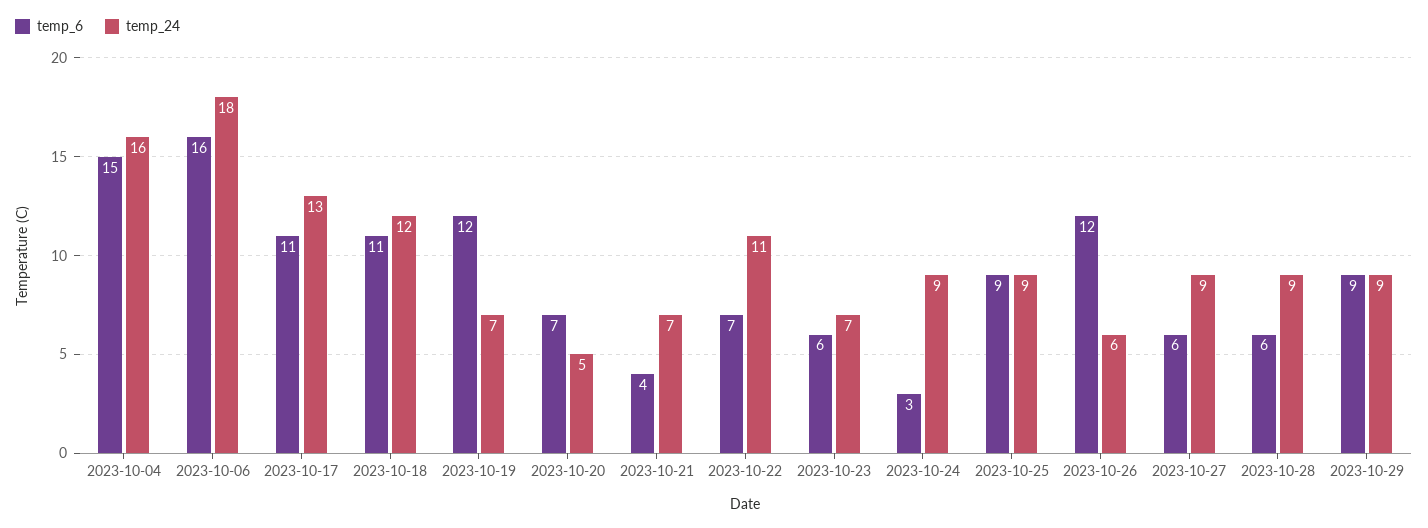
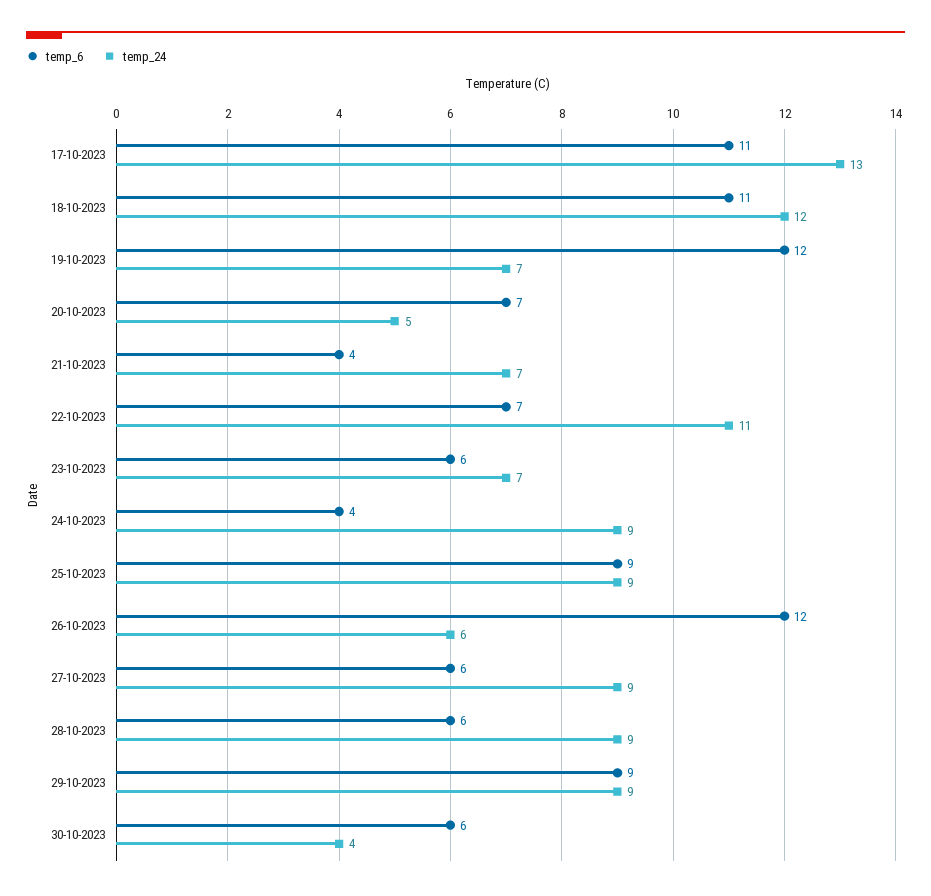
temp_6, 2023-10-04: 15 -> none
temp_24, 2023-10-04: 16 -> none
temp_6, 2023-10-06: 16 -> none
temp_24, 2023-10-06: 18 -> none
temp_6, 2023-10-24: 3 -> 4
temp_6, 30-10-2023: none -> 6
temp_24, 30-10-2023: none -> 4

